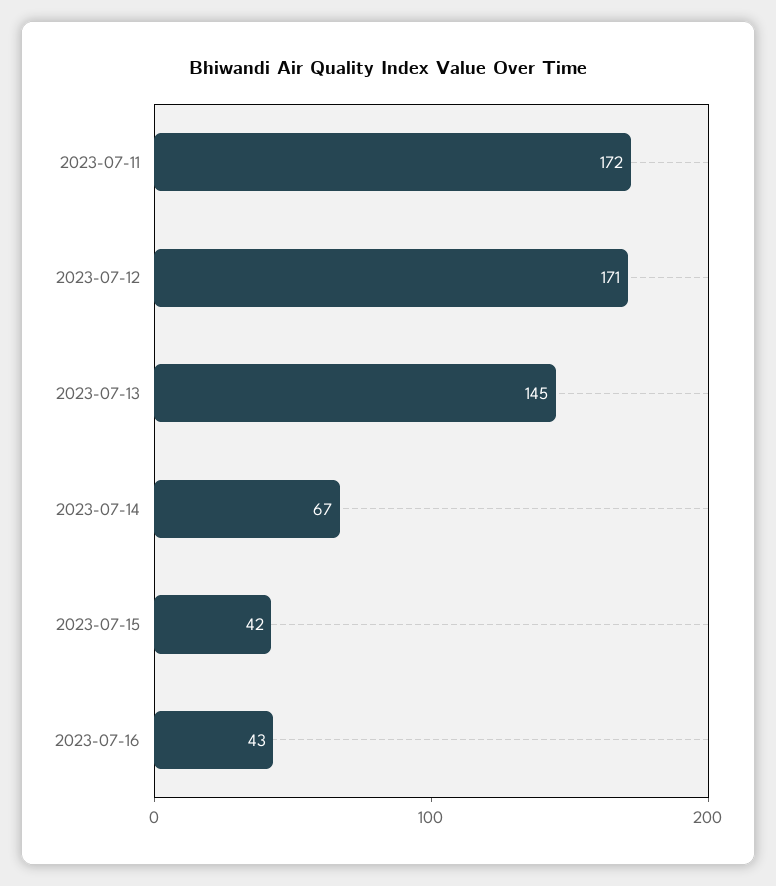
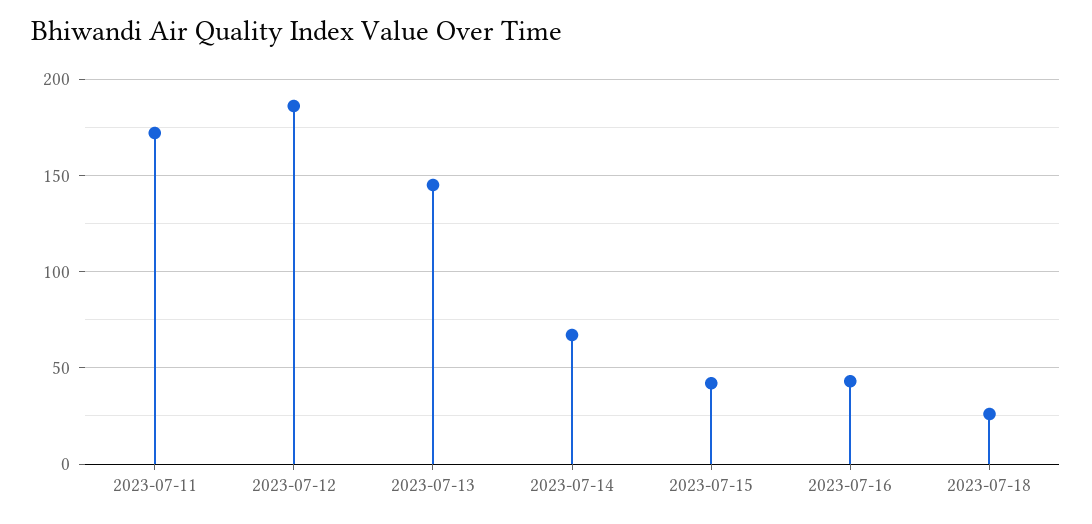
2023-07-12: 171 -> 185
2023-07-18: none -> 25

